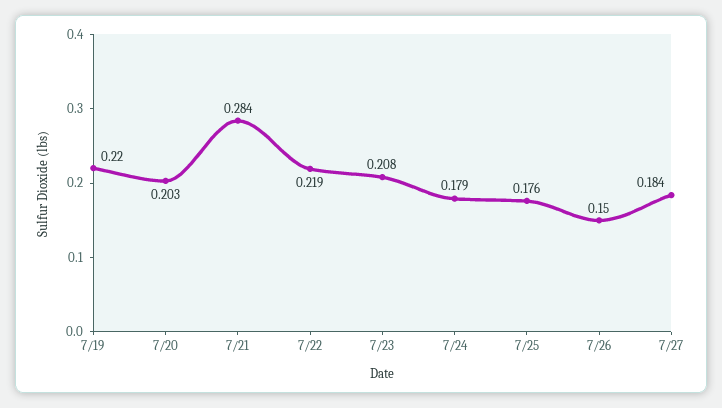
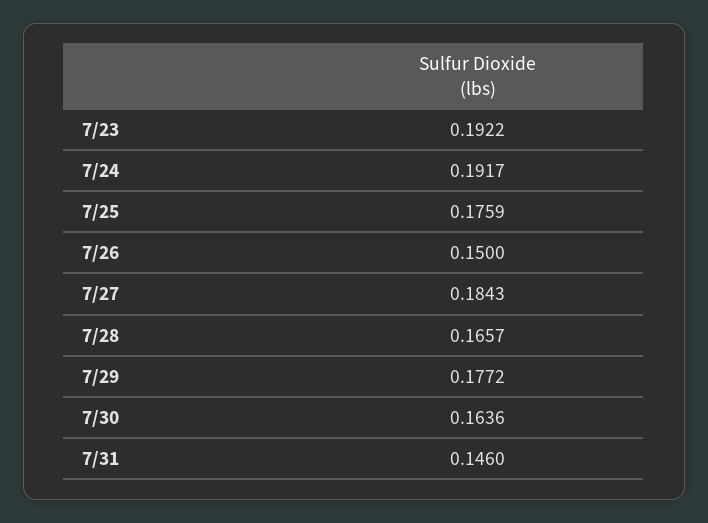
7/19: 0.22 -> none
7/20: 0.203 -> none
7/21: 0.284 -> none
7/22: 0.219 -> none
7/23: 0.208 -> 0.1922
7/24: 0.179 -> 0.1917
7/28: none -> 0.1657
7/29: none -> 0.1772
7/30: none -> 0.1636
7/31: none -> 0.146

